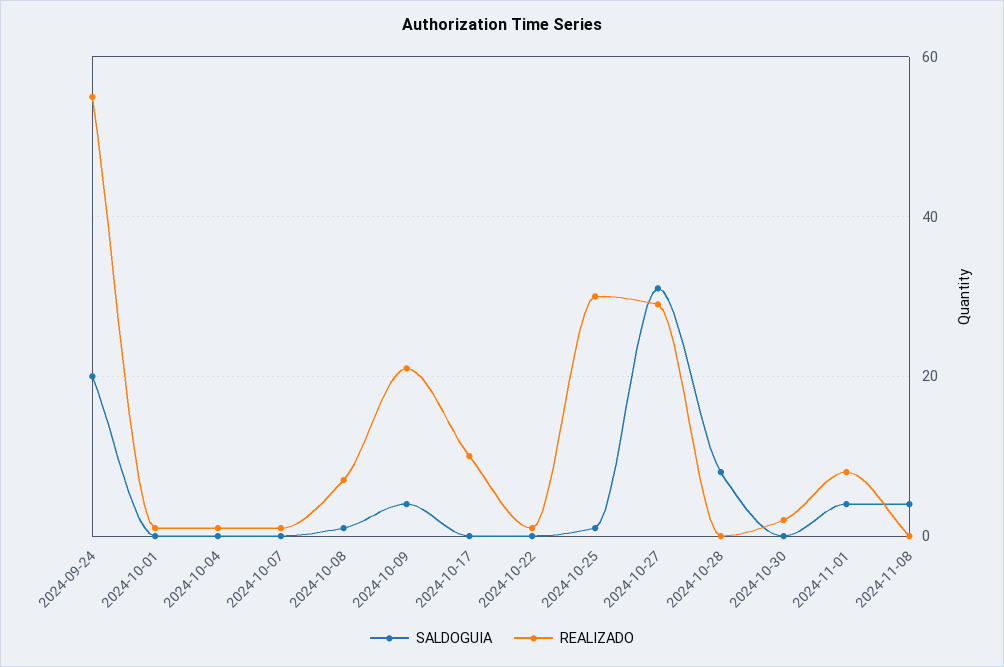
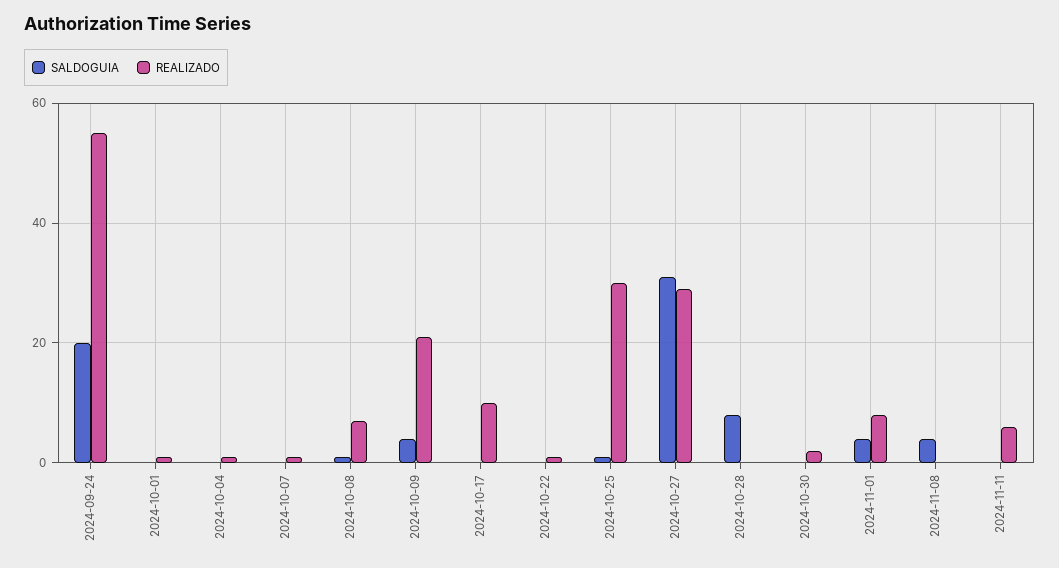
SALDOGUIA, 2024-11-11: none -> 0
REALIZADO, 2024-11-11: none -> 5

